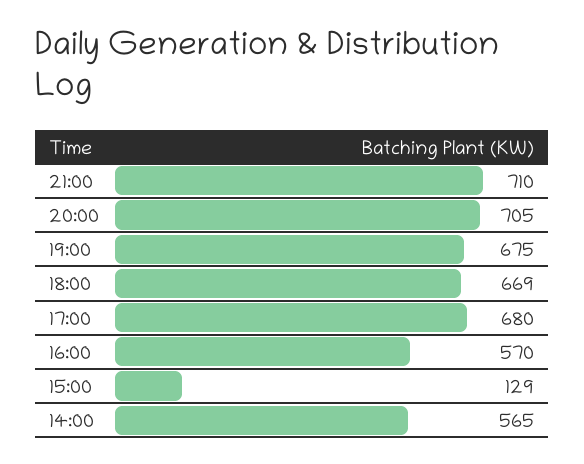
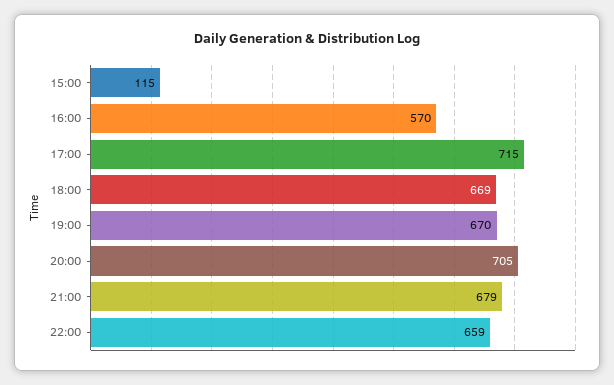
21:00: 710 -> 679
19:00: 675 -> 670
17:00: 680 -> 715
15:00: 129 -> 115
14:00: 565 -> none
22:00: none -> 659

